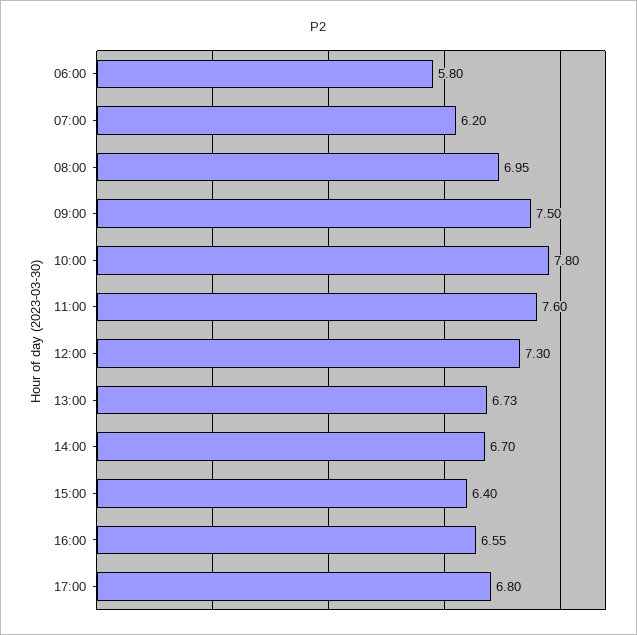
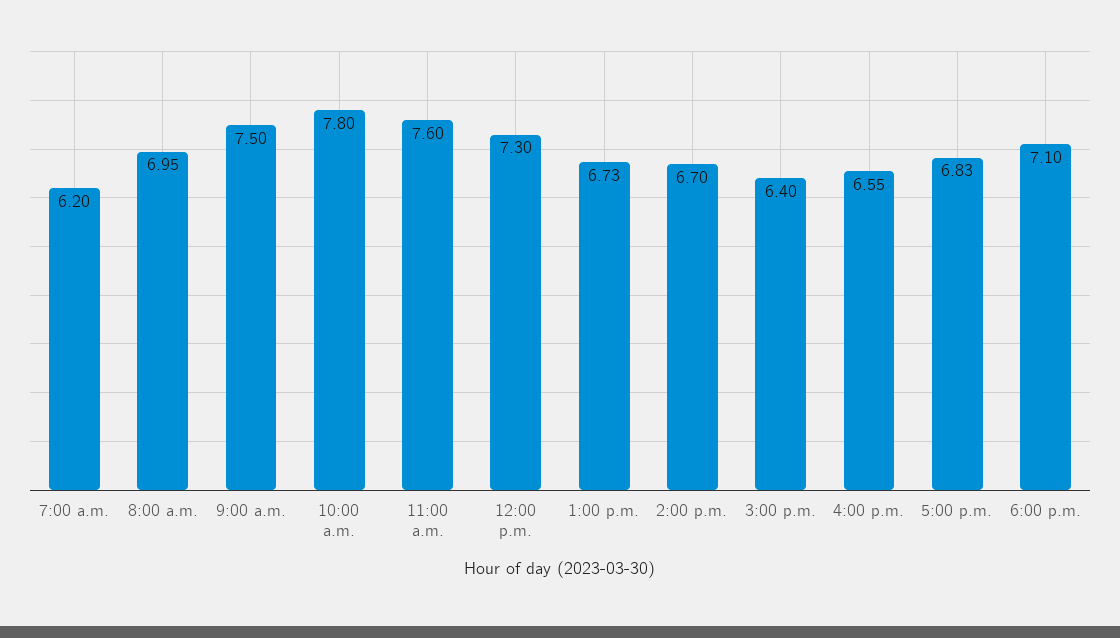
06:00: 5.8 -> none
17:00: 6.8 -> 6.83
6:00 p.m.: none -> 7.1

